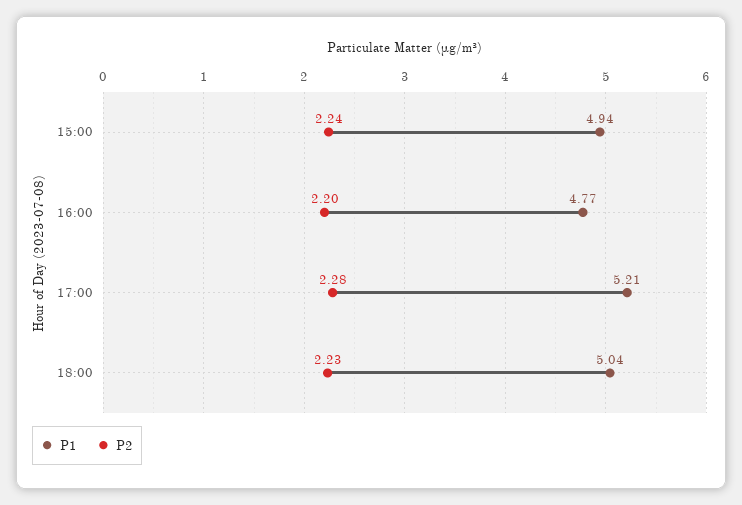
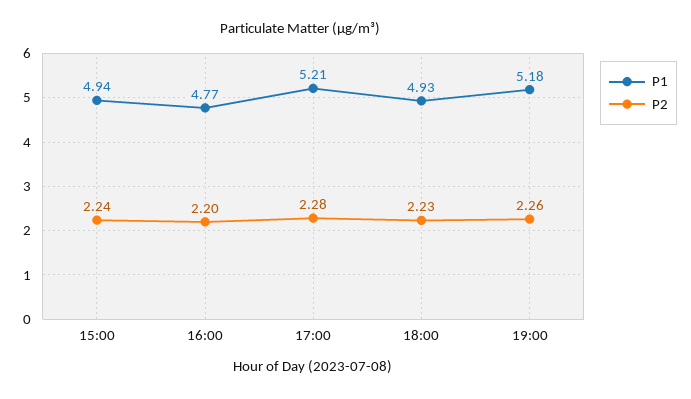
P1, 18:00: 5.04 -> 4.93
P1, 19:00: none -> 5.18
P2, 19:00: none -> 2.26

